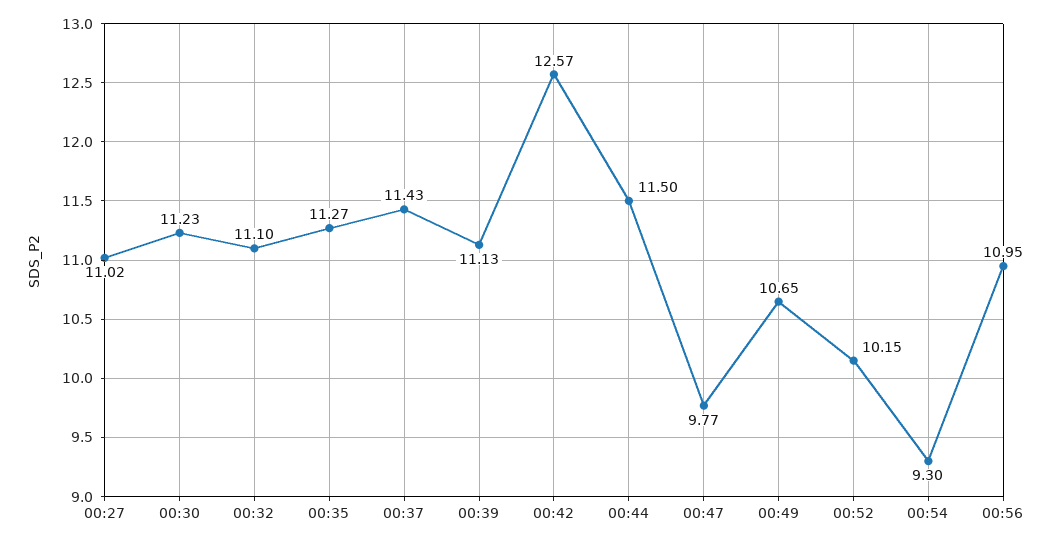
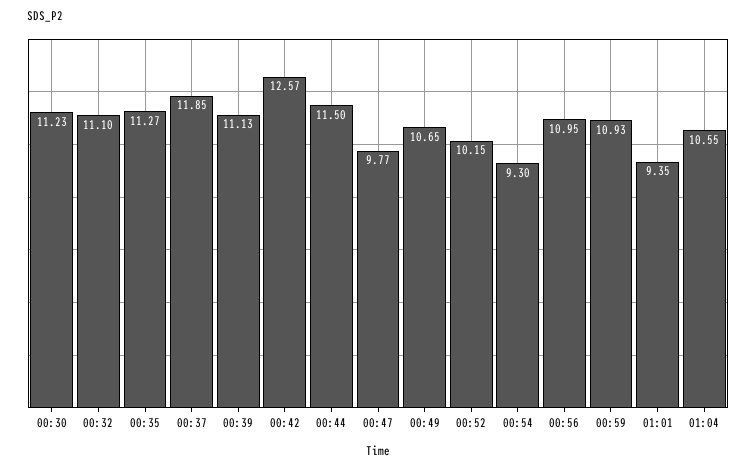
00:27: 11.02 -> none
00:37: 11.43 -> 11.85
00:59: none -> 10.93
01:01: none -> 9.35
01:04: none -> 10.55

